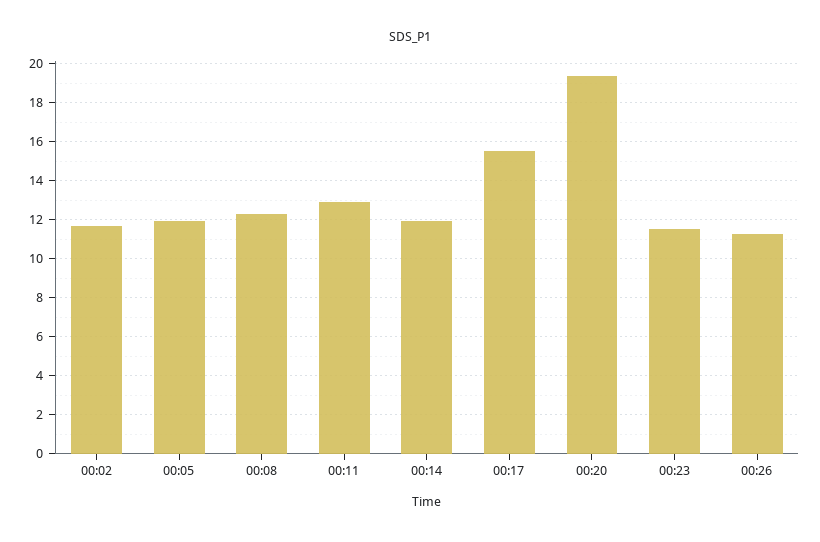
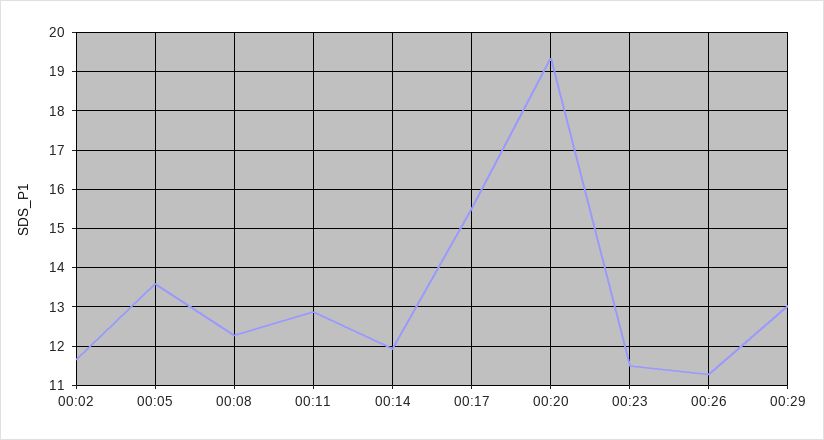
00:05: 12 -> 13.6
00:29: none -> 13

